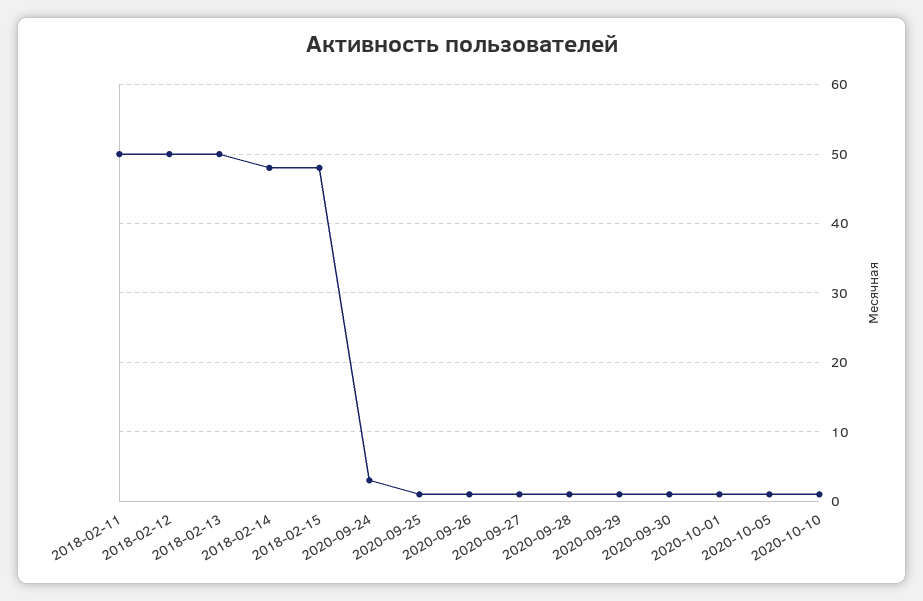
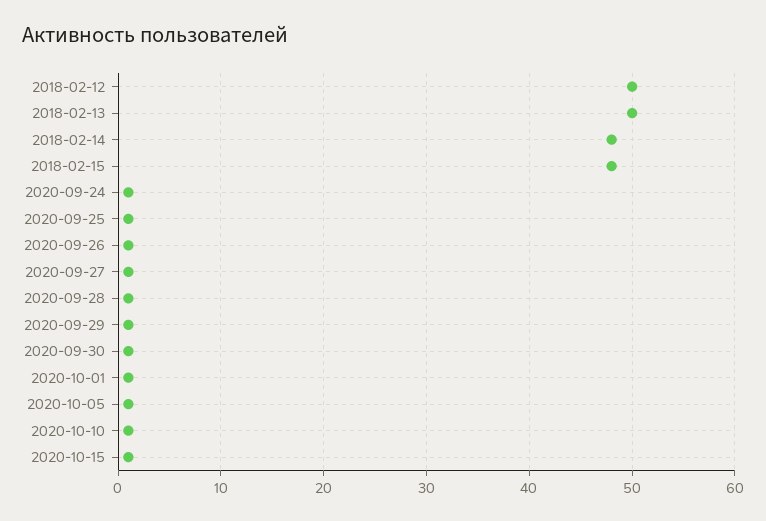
2018-02-11: 50 -> none
2020-09-24: 3 -> 1
2020-10-15: none -> 1

